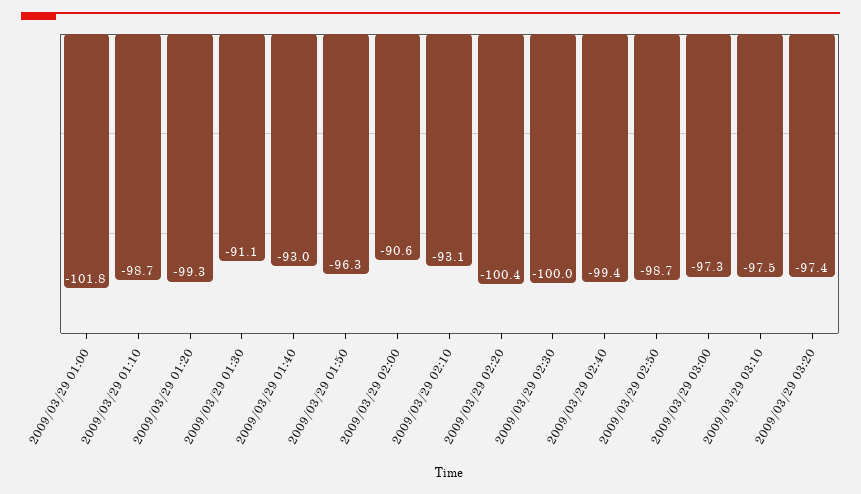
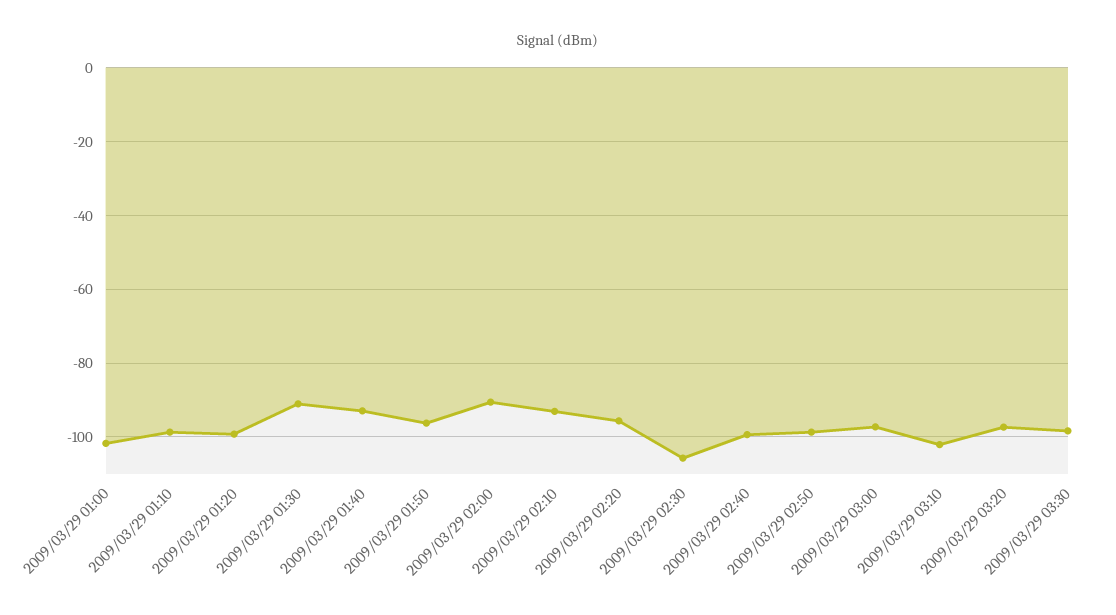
2009/03/29 02:20: -100.4 -> -96
2009/03/29 02:30: -100 -> -106
2009/03/29 03:10: -97.5 -> -102
2009/03/29 03:30: none -> -98

